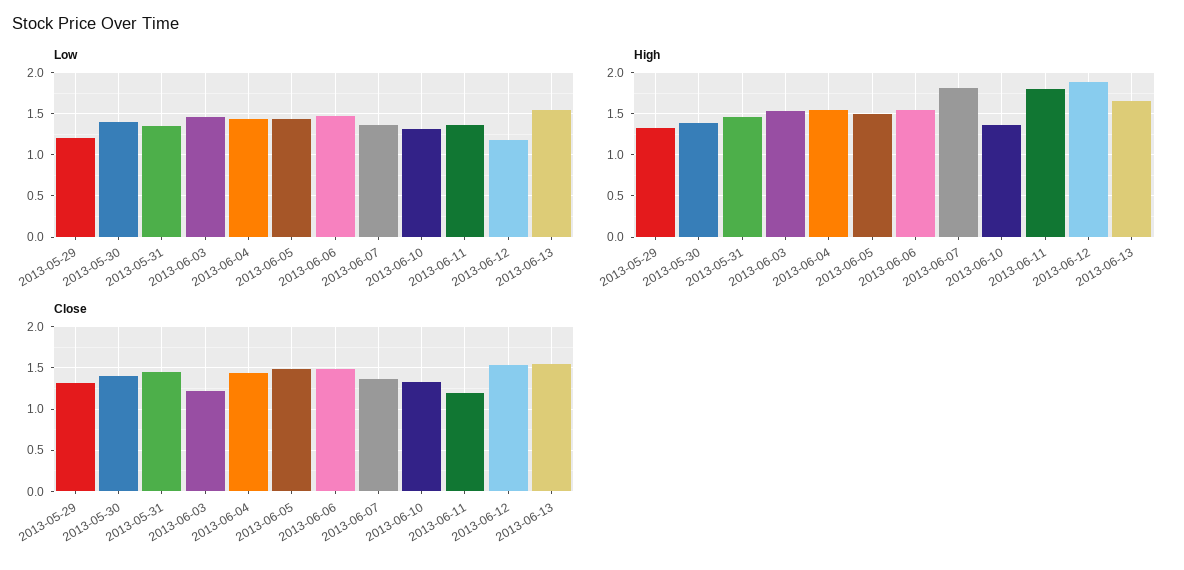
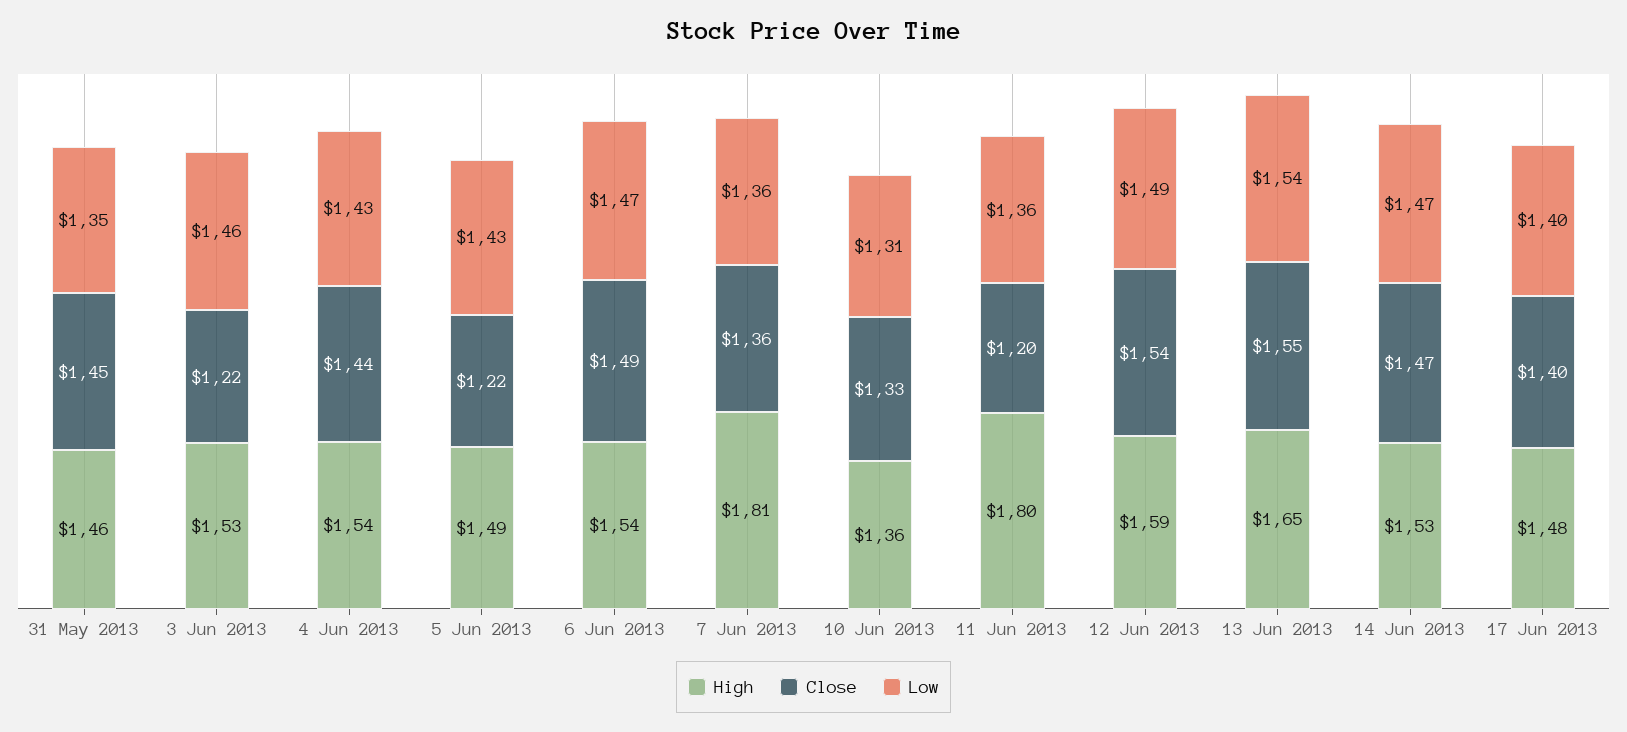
Low, 2013-05-29: 1.2 -> none
Low, 2013-05-30: 1.4 -> none
Low, 2013-06-12: 1.2 -> 1.49
High, 2013-05-29: 1.3 -> none
High, 2013-05-30: 1.4 -> none
High, 2013-06-12: 1.9 -> 1.59
Close, 2013-05-29: 1.3 -> none
Close, 2013-05-30: 1.4 -> none
Close, 2013-06-05: 1.5 -> 1.22
High, 14 Jun 2013: none -> 1.53
Close, 14 Jun 2013: none -> 1.47
Low, 14 Jun 2013: none -> 1.47
High, 17 Jun 2013: none -> 1.48
Close, 17 Jun 2013: none -> 1.4
Low, 17 Jun 2013: none -> 1.4

